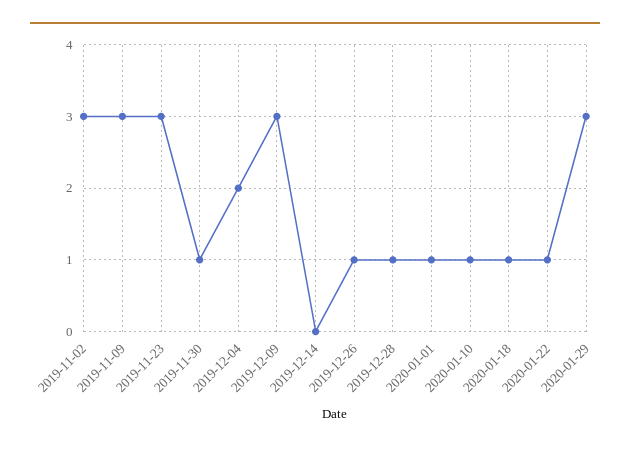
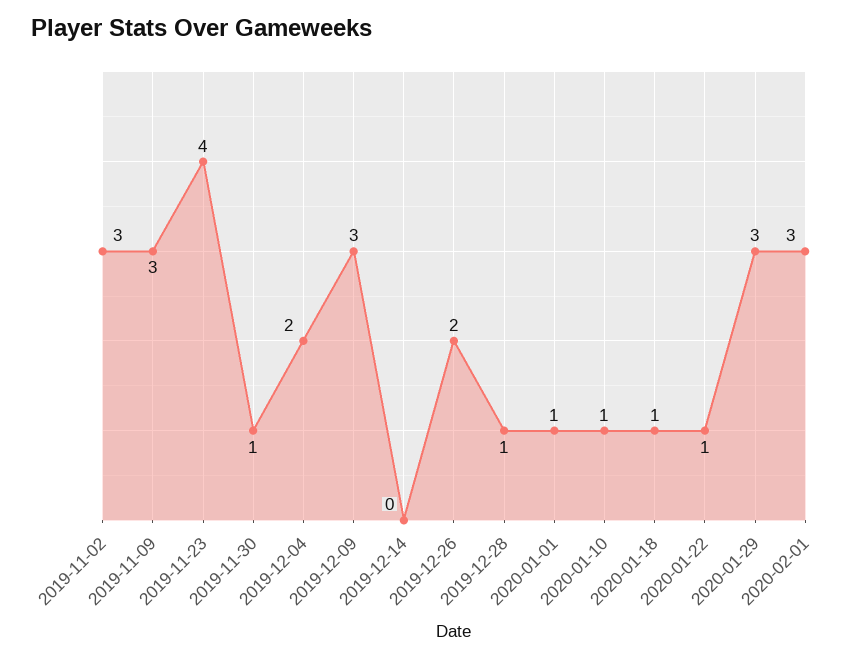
2019-11-23: 3 -> 4
2019-12-26: 1 -> 2
2020-02-01: none -> 3

